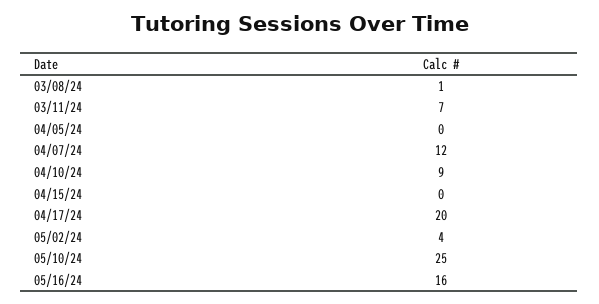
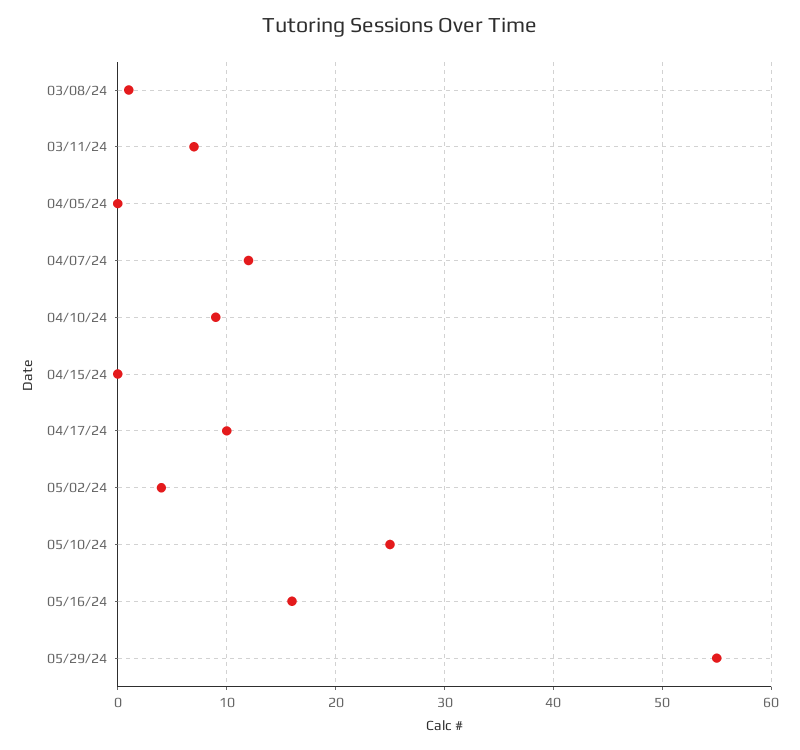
04/17/24: 20 -> 10
05/29/24: none -> 55

